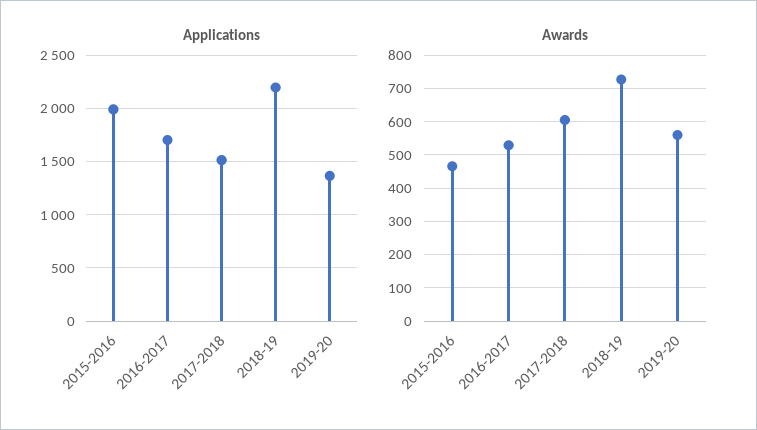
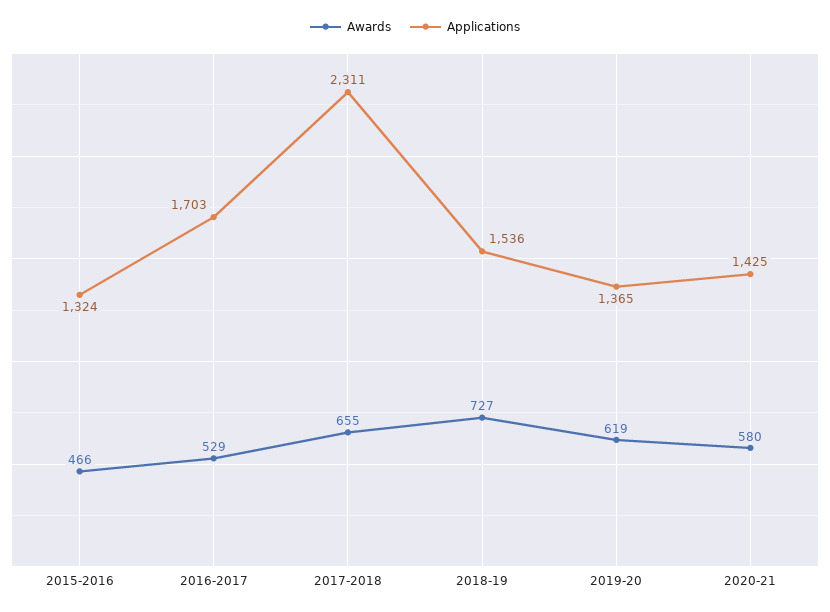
Applications, 2015-2016: 2000 -> 1324
Applications, 2017-2018: 1500 -> 2311
Applications, 2018-19: 2200 -> 1536
Awards, 2017-2018: 600 -> 655
Awards, 2019-20: 560 -> 619
Awards, 2020-21: none -> 580
Applications, 2020-21: none -> 1425

